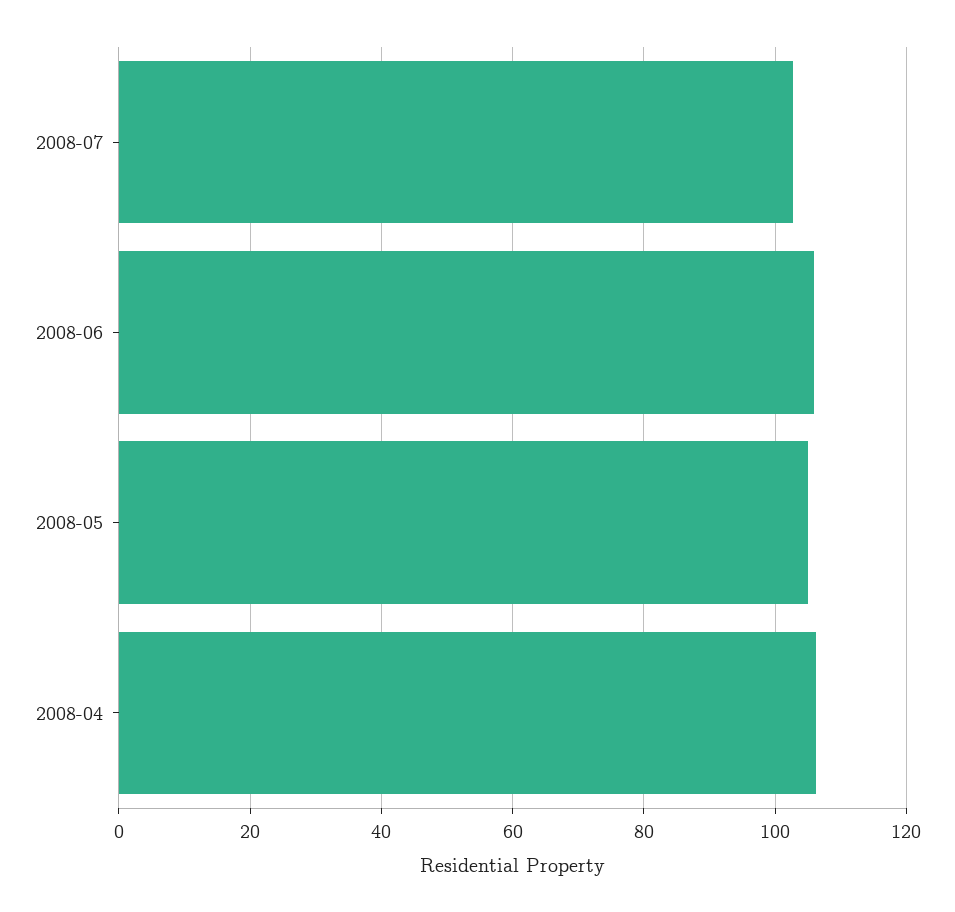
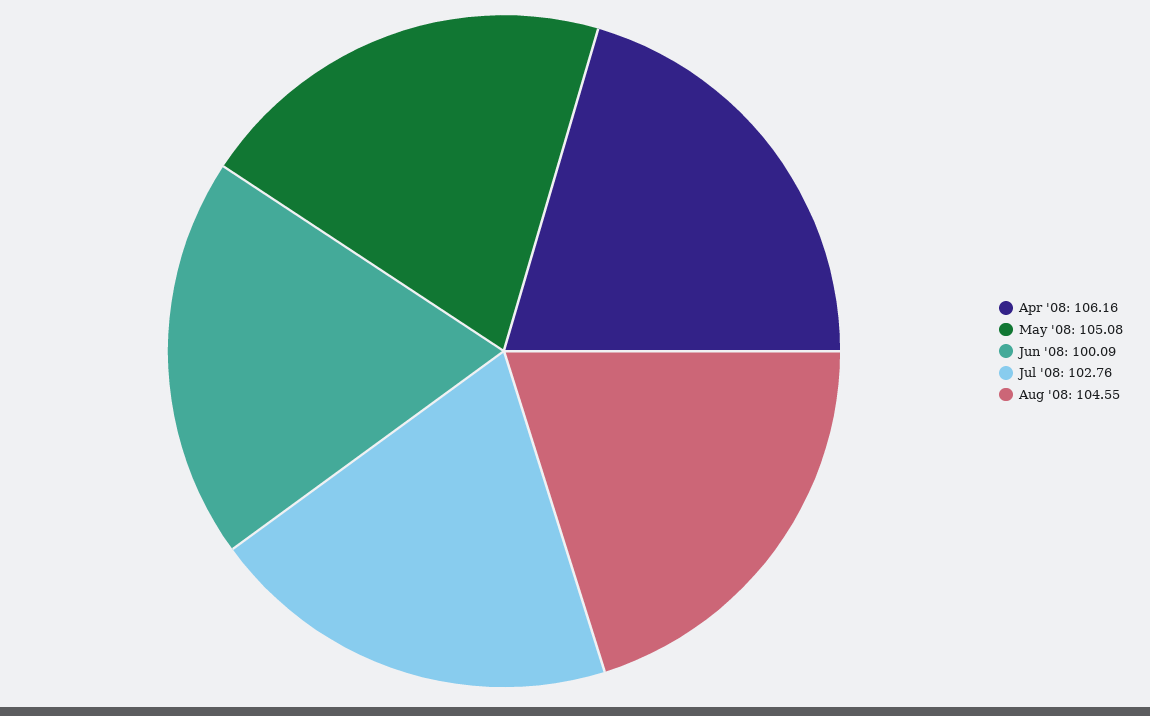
2008-06: 106 -> 100.09
Aug '08: none -> 104.55

